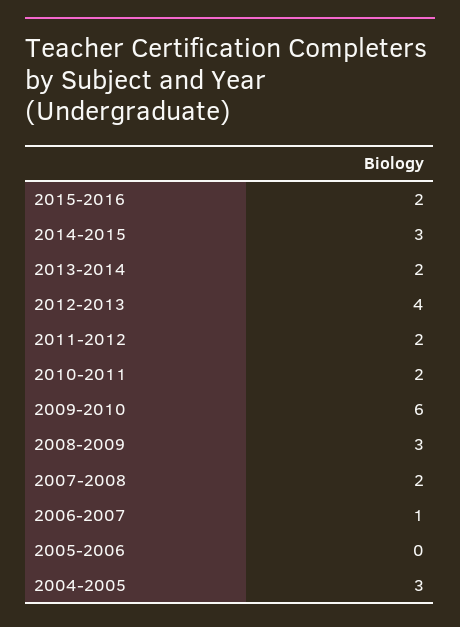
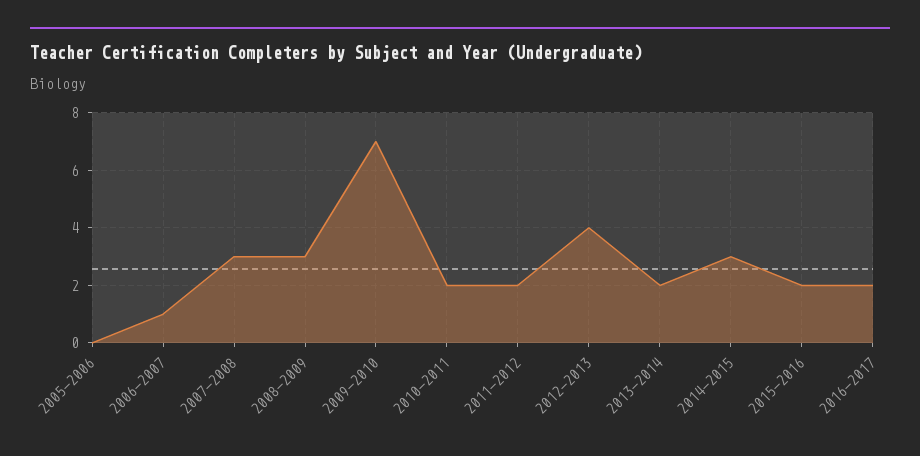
2009-2010: 6 -> 7
2007-2008: 2 -> 3
2004-2005: 3 -> none
2016-2017: none -> 2

